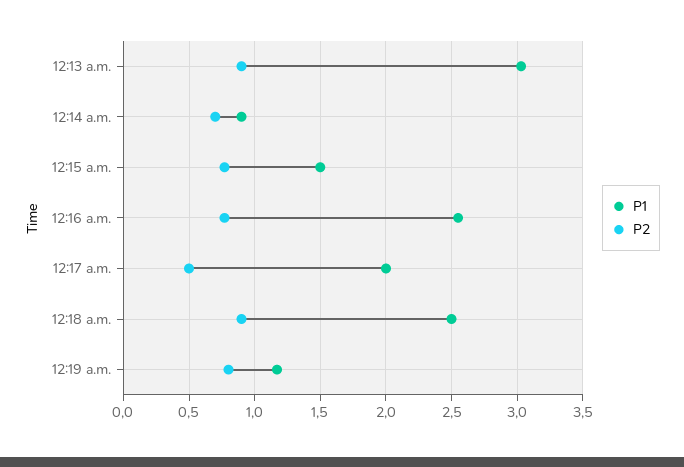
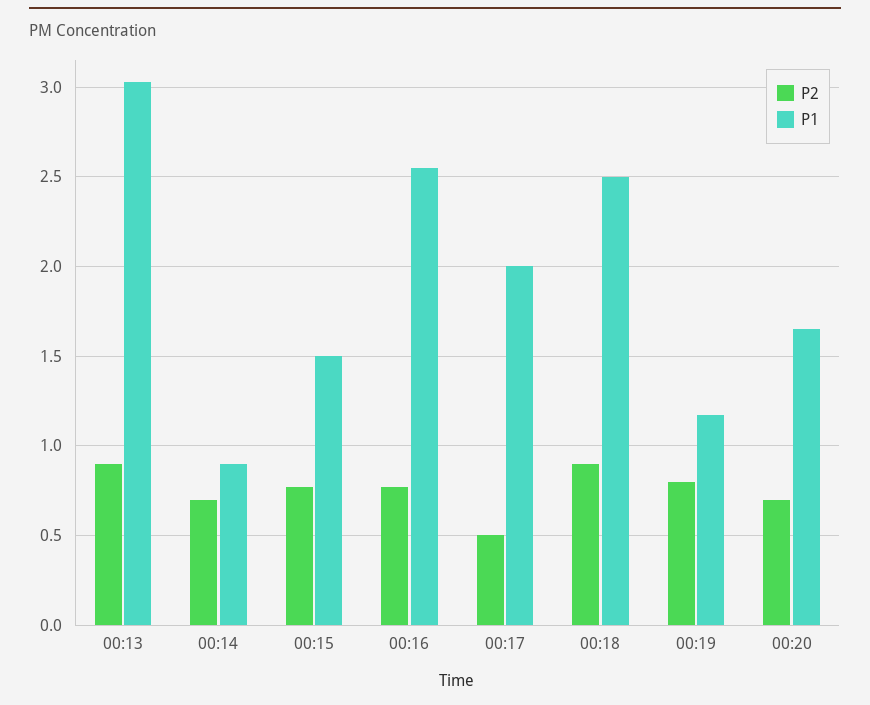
P2, 00:20: none -> 0.7
P1, 00:20: none -> 1.65

